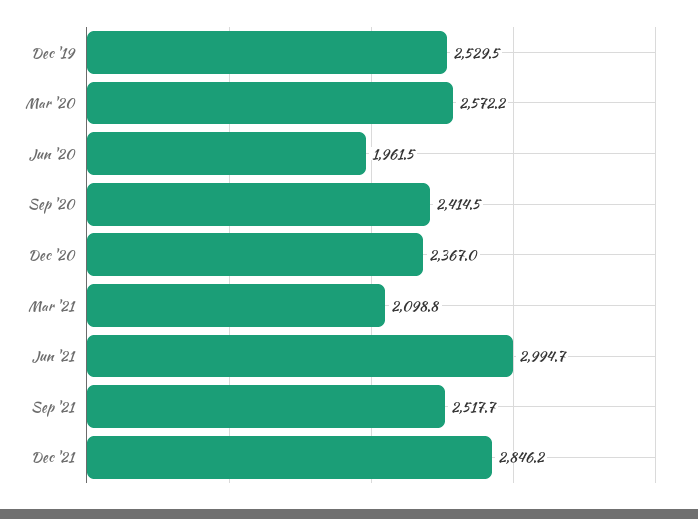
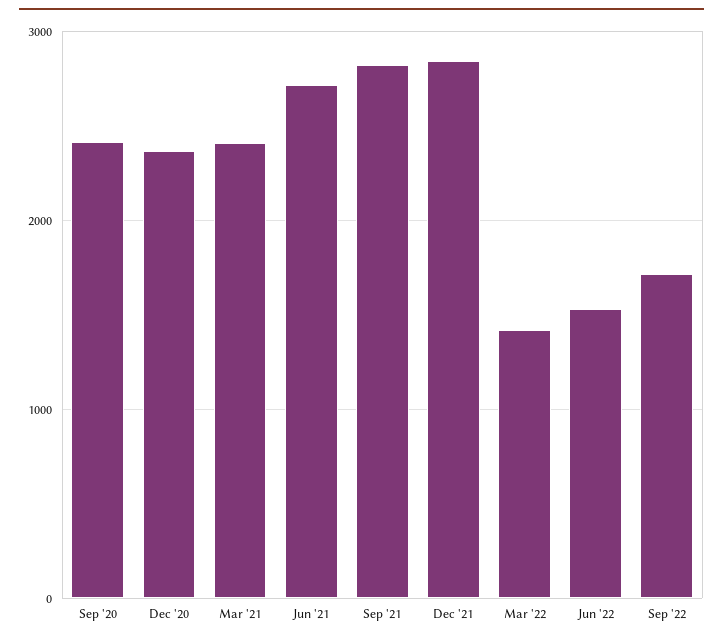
Dec '19: 2529.5 -> none
Mar '20: 2572.2 -> none
Jun '20: 1961.5 -> none
Mar '21: 2098.8 -> 2400
Jun '21: 2994.7 -> 2700
Sep '21: 2517.7 -> 2800
Mar '22: none -> 1400
Jun '22: none -> 1500
Sep '22: none -> 1700

